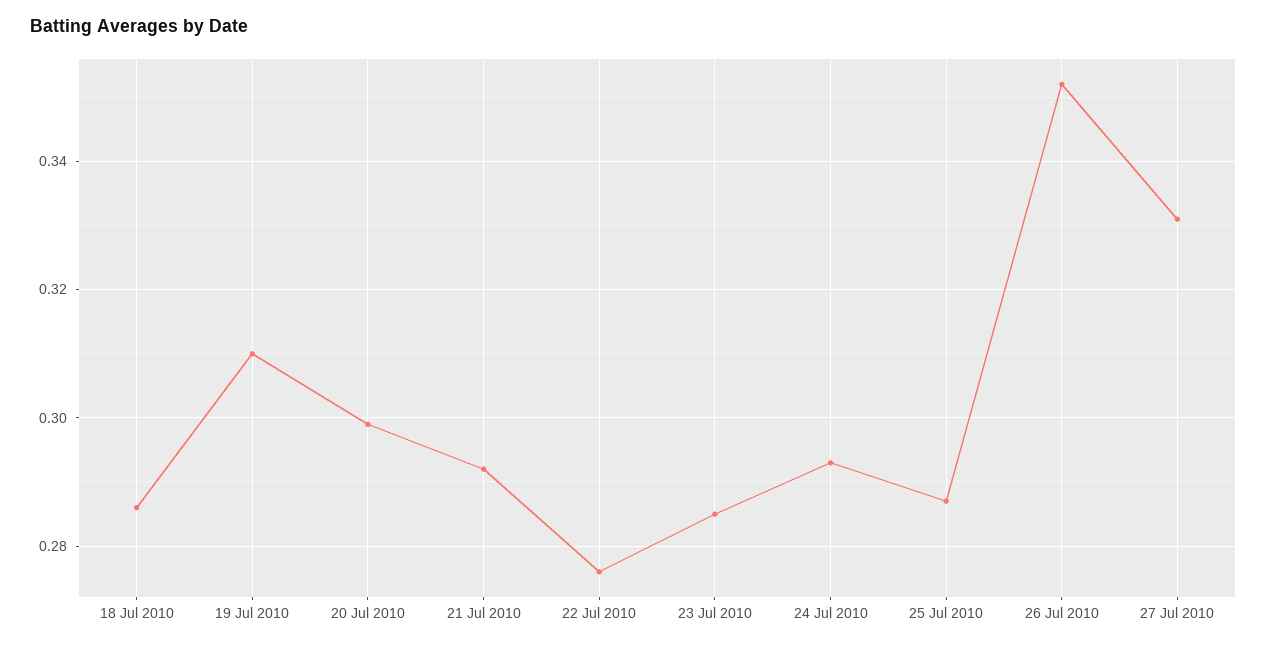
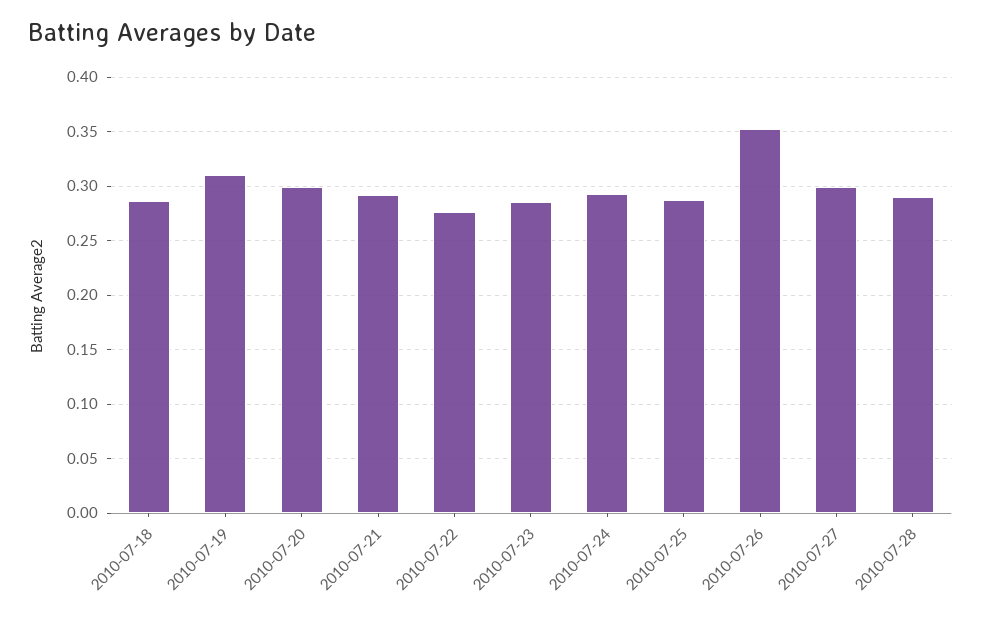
27 Jul 2010: 0.33 -> 0.3
2010-07-28: none -> 0.29

